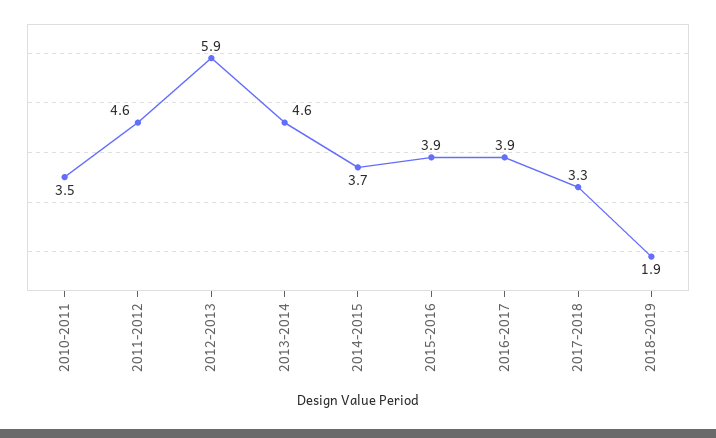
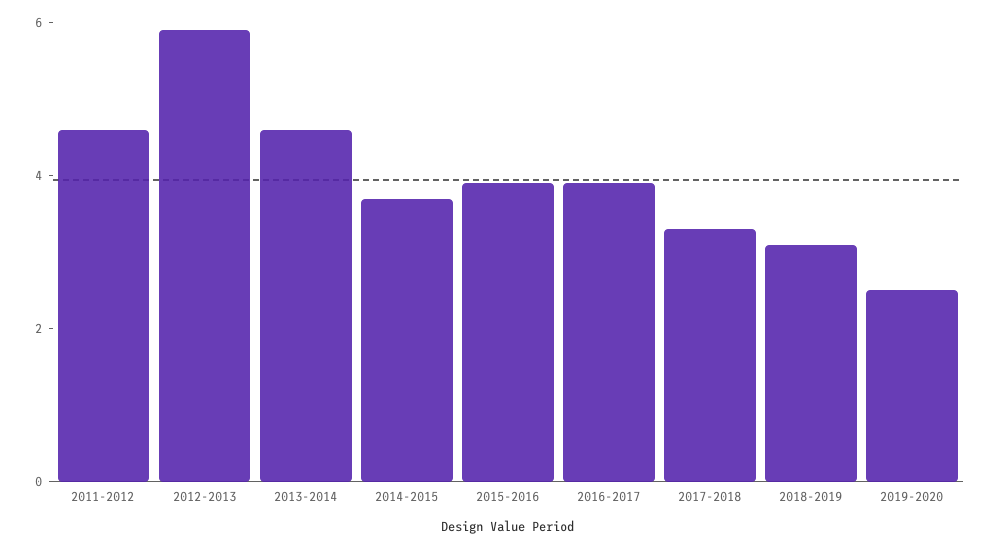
2010-2011: 3.5 -> none
2018-2019: 1.9 -> 3
2019-2020: none -> 2.5

